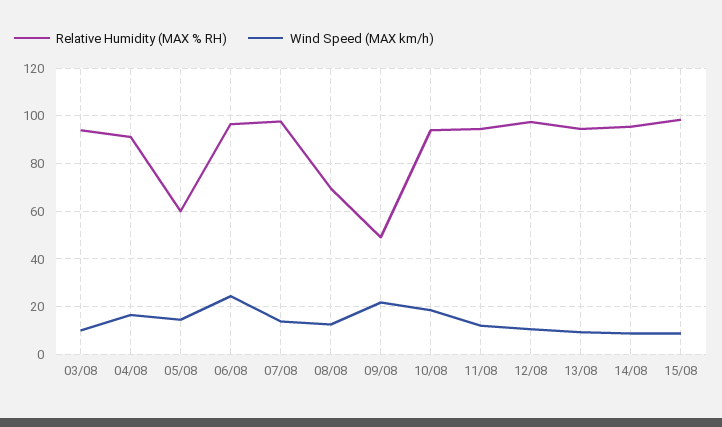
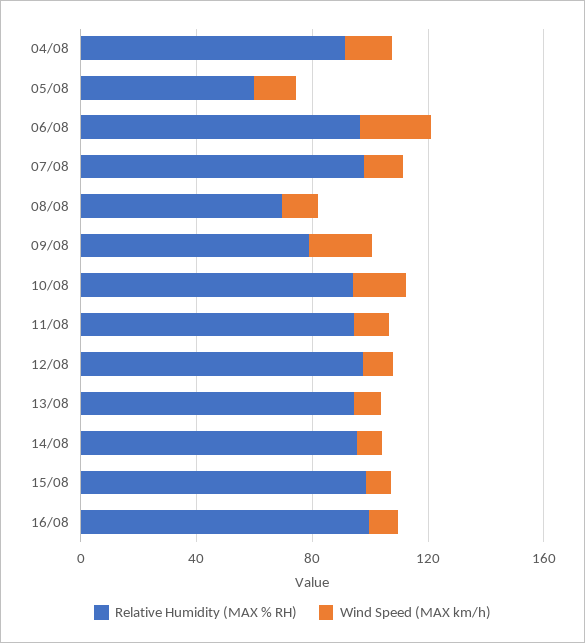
Relative Humidity (MAX % RH), 03/08: 95 -> none
Wind Speed (MAX km/h), 03/08: 10 -> none
Relative Humidity (MAX % RH), 09/08: 50 -> 80
Relative Humidity (MAX % RH), 16/08: none -> 100
Wind Speed (MAX km/h), 16/08: none -> 10

